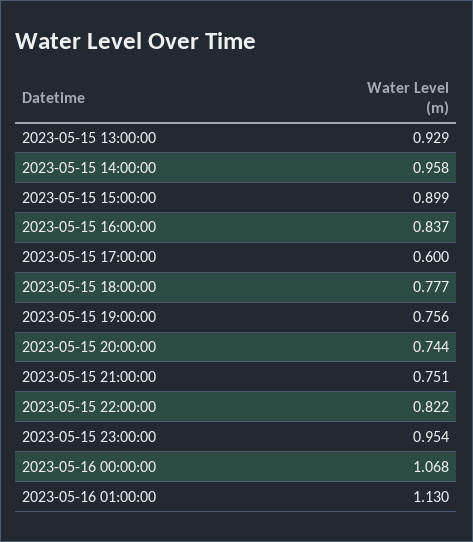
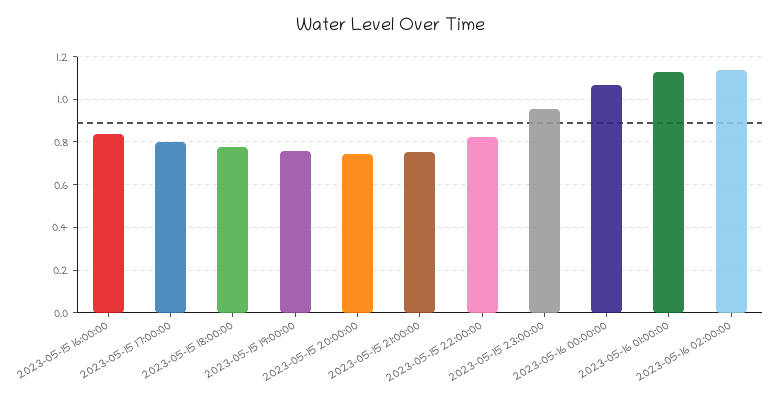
2023-05-15 13:00:00: 0.929 -> none
2023-05-15 14:00:00: 0.958 -> none
2023-05-15 15:00:00: 0.899 -> none
2023-05-15 17:00:00: 0.6 -> 0.8
2023-05-16 02:00:00: none -> 1.15

